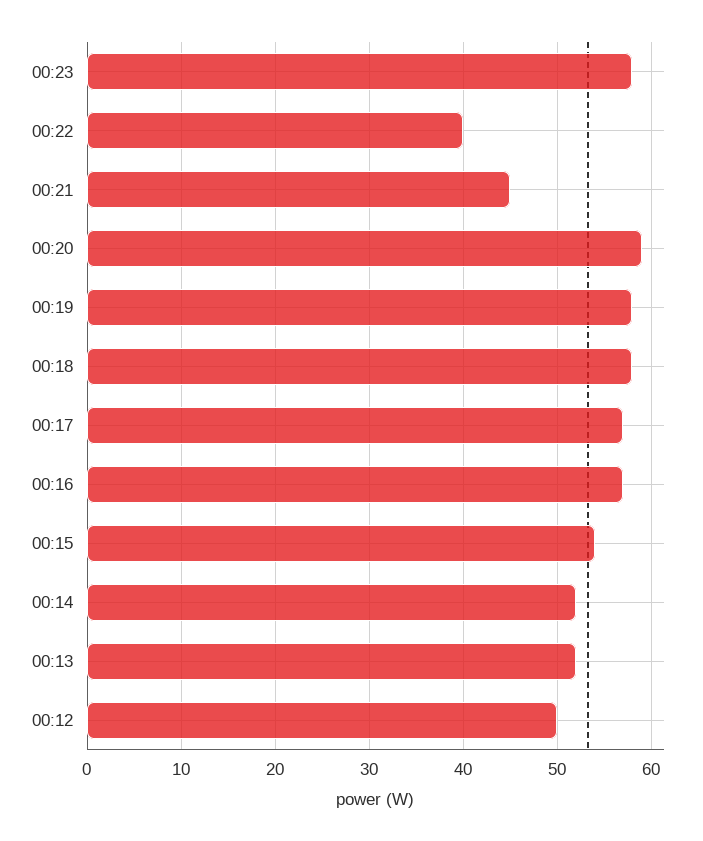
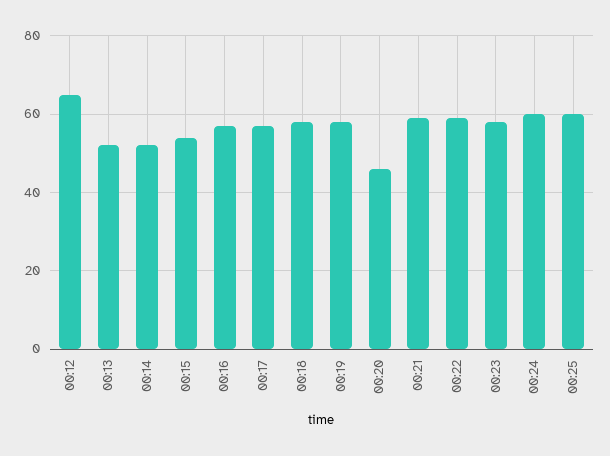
00:22: 40 -> 60
00:21: 45 -> 60
00:20: 59 -> 45
00:12: 50 -> 65
00:24: none -> 60
00:25: none -> 60

